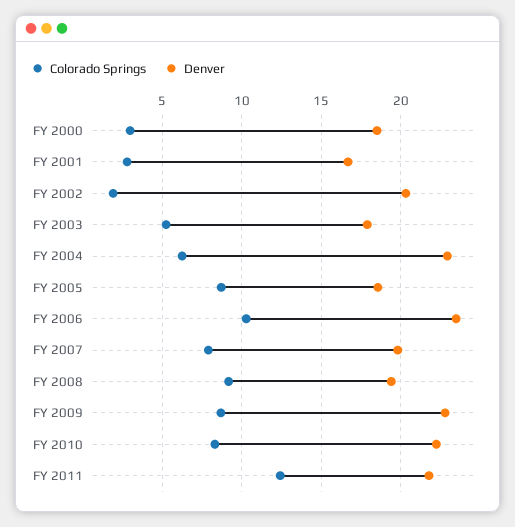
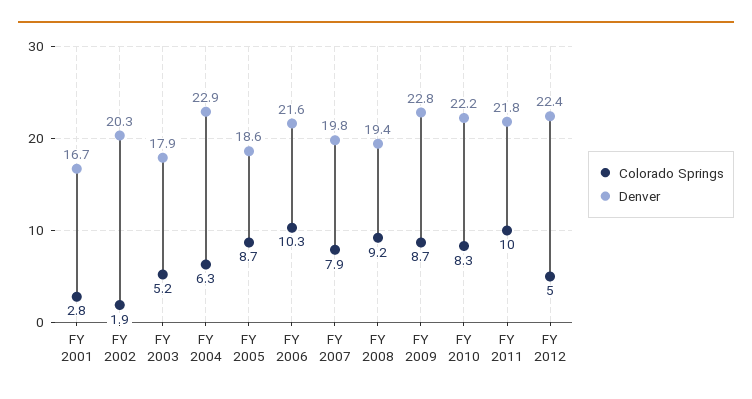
Colorado Springs, FY 2000: 3 -> none
Denver, FY 2000: 18.5 -> none
Denver, FY 2006: 23.5 -> 21.6
Colorado Springs, FY 2011: 12.5 -> 10
Colorado Springs, FY 2012: none -> 5
Denver, FY 2012: none -> 22.4

